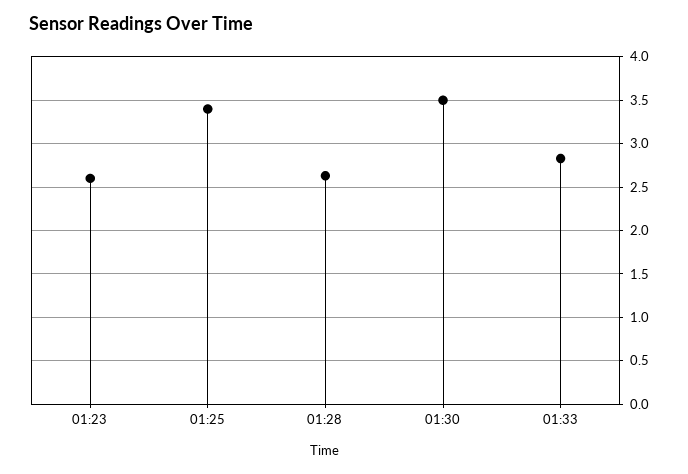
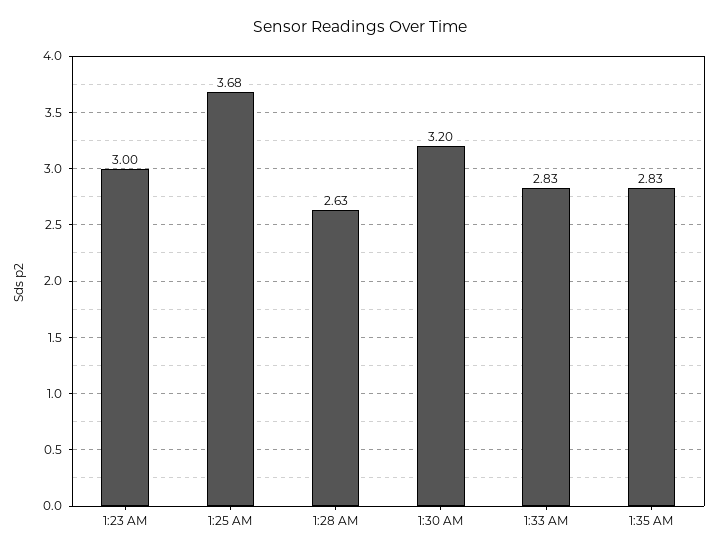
01:23: 2.6 -> 3
01:25: 3.4 -> 3.68
01:30: 3.5 -> 3.2
1:35 AM: none -> 2.83

